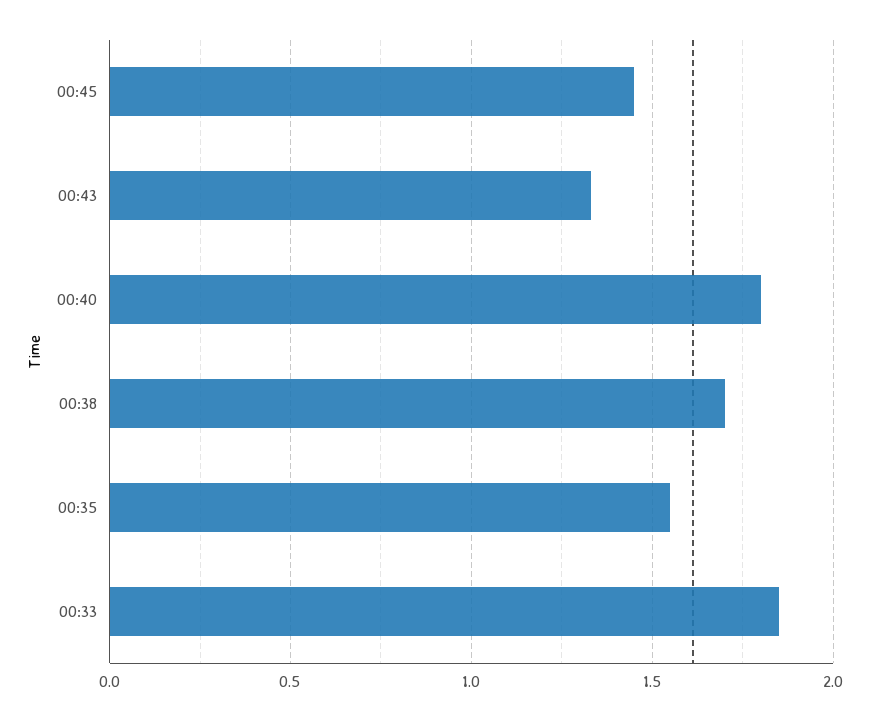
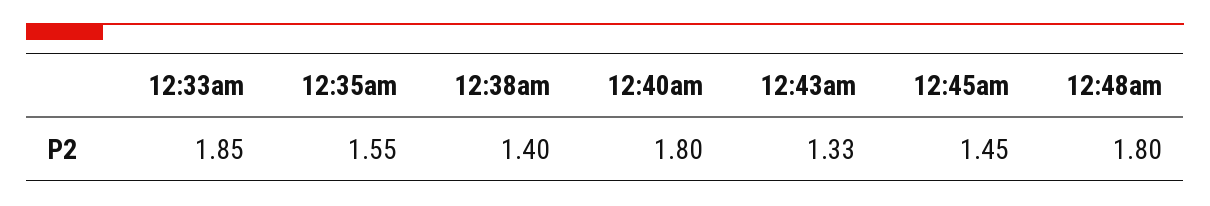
00:38: 1.7 -> 1.4
12:48am: none -> 1.8

